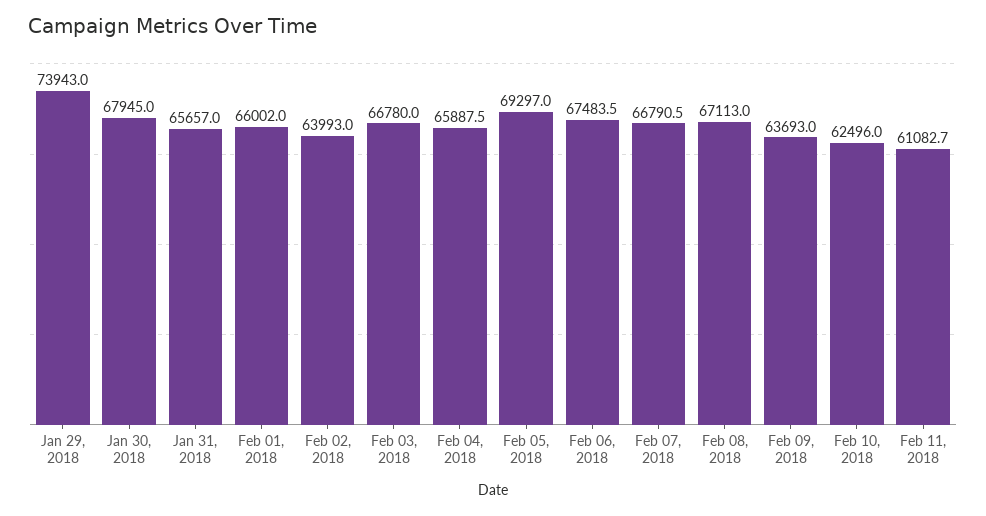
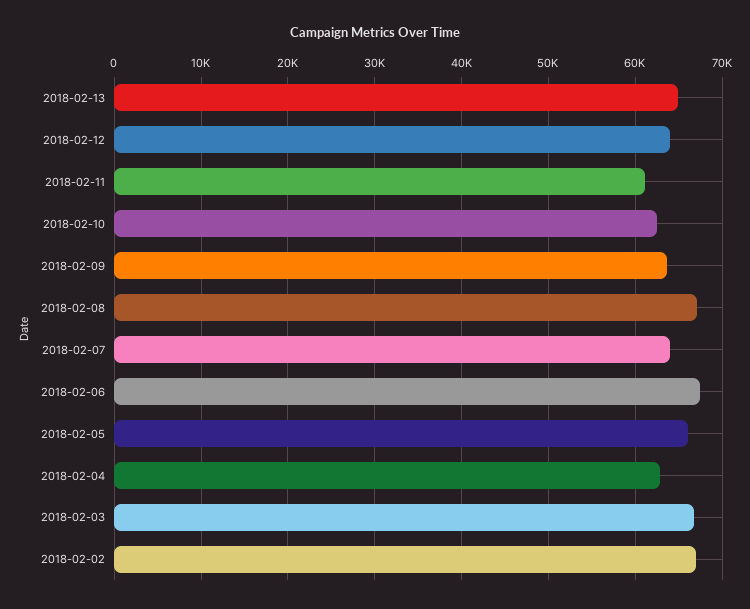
Jan 29, 2018: 73943 -> none
Jan 30, 2018: 67945 -> none
Jan 31, 2018: 65657 -> none
Feb 01, 2018: 66002 -> none
Feb 02, 2018: 63993 -> 67000
Feb 04, 2018: 65887.5 -> 63000
Feb 05, 2018: 69297 -> 66000
Feb 07, 2018: 66790.5 -> 64000
2018-02-13: none -> 65000
2018-02-12: none -> 64000

